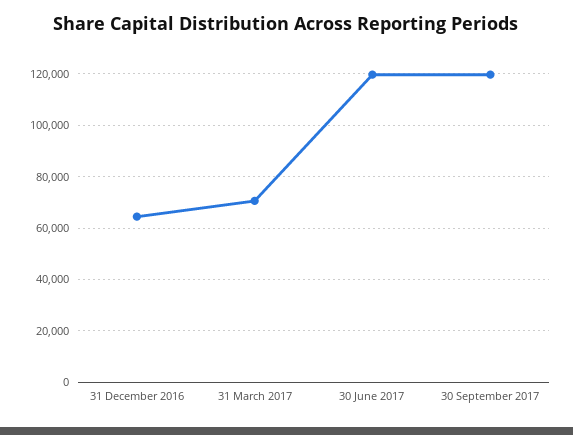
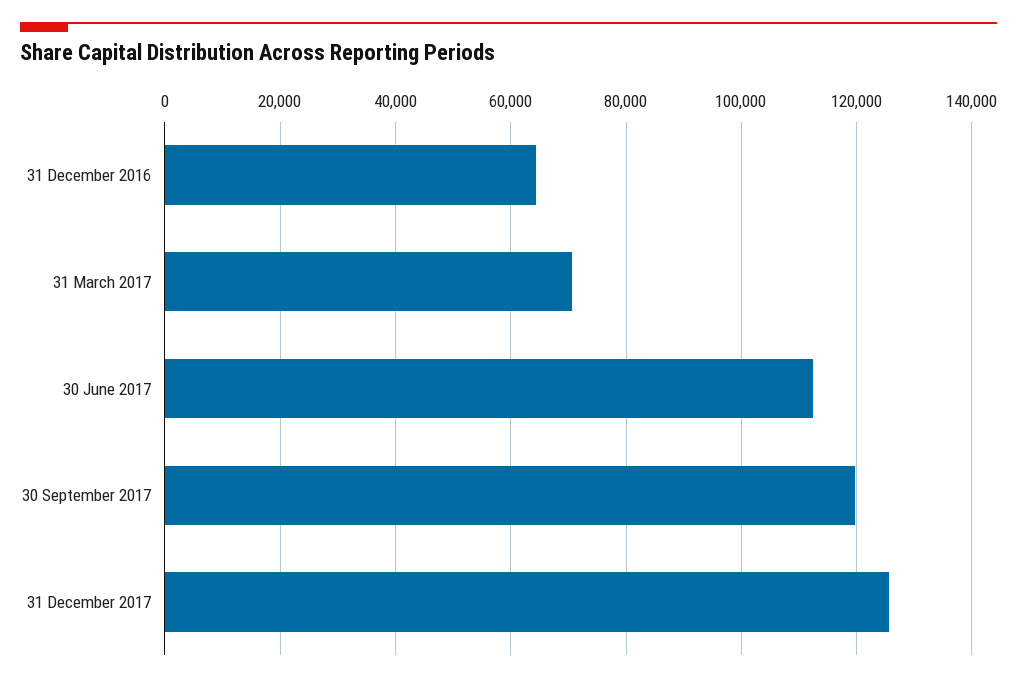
30 June 2017: 120000 -> 112000
31 December 2017: none -> 126000

